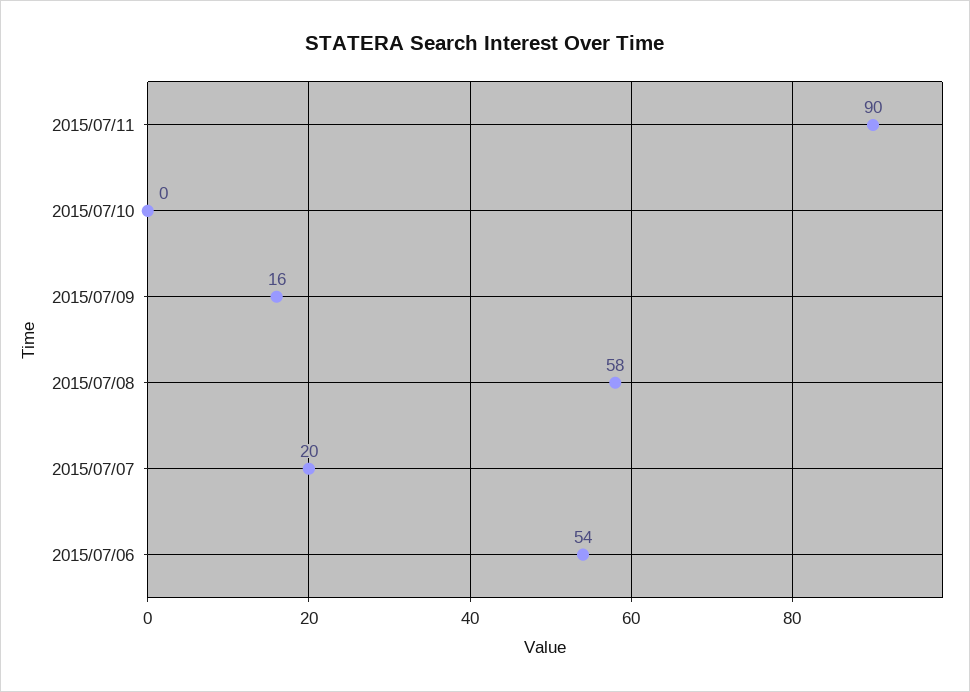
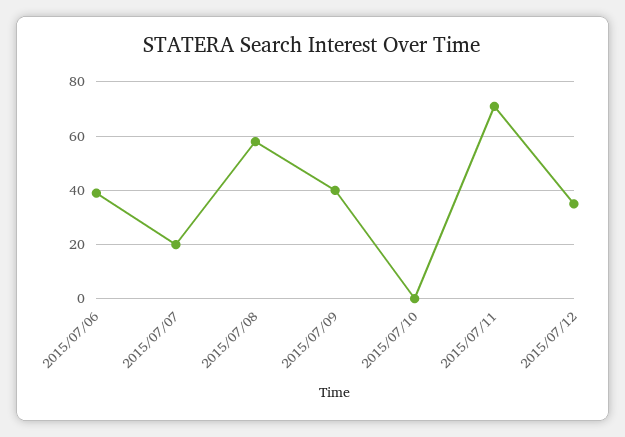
2015/07/11: 90 -> 70
2015/07/09: 16 -> 40
2015/07/06: 54 -> 40
2015/07/12: none -> 35

